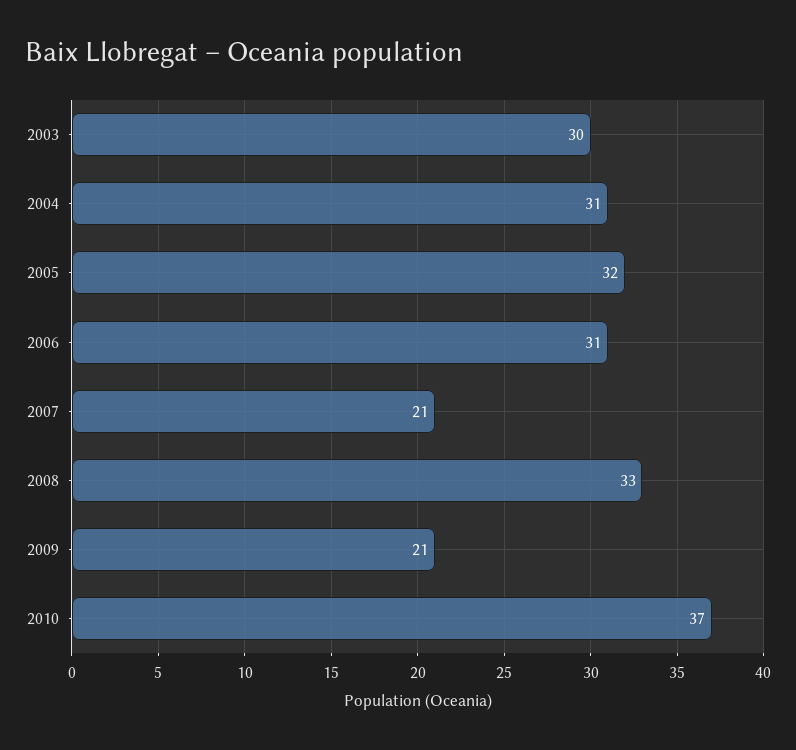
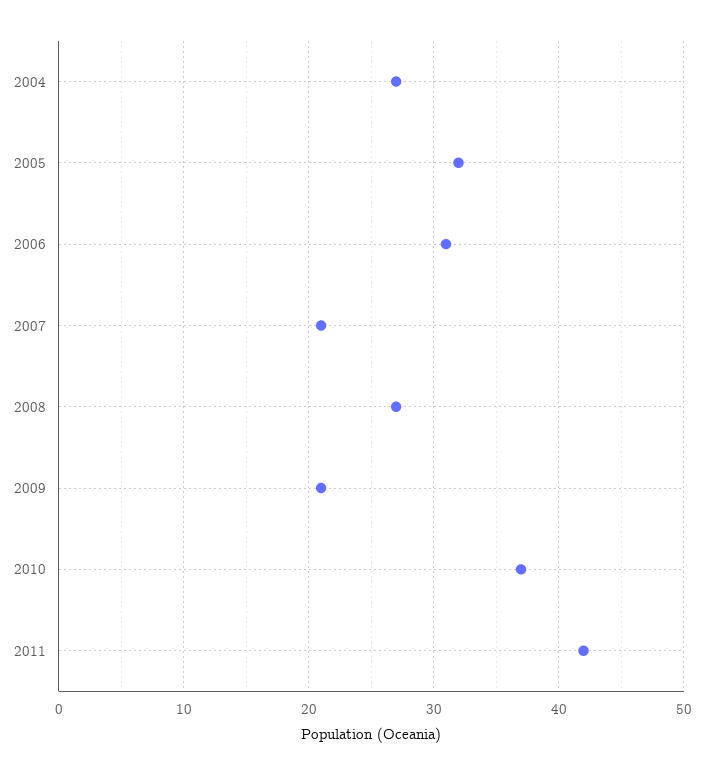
2003: 30 -> none
2004: 31 -> 27
2008: 33 -> 27
2011: none -> 42

